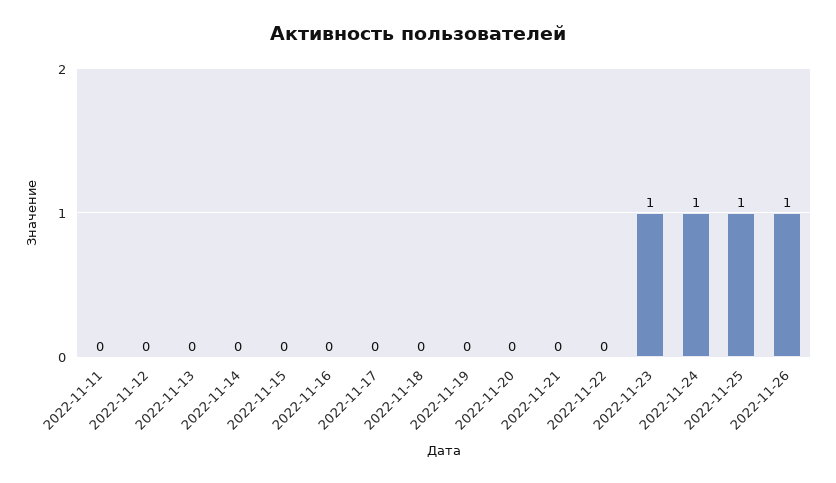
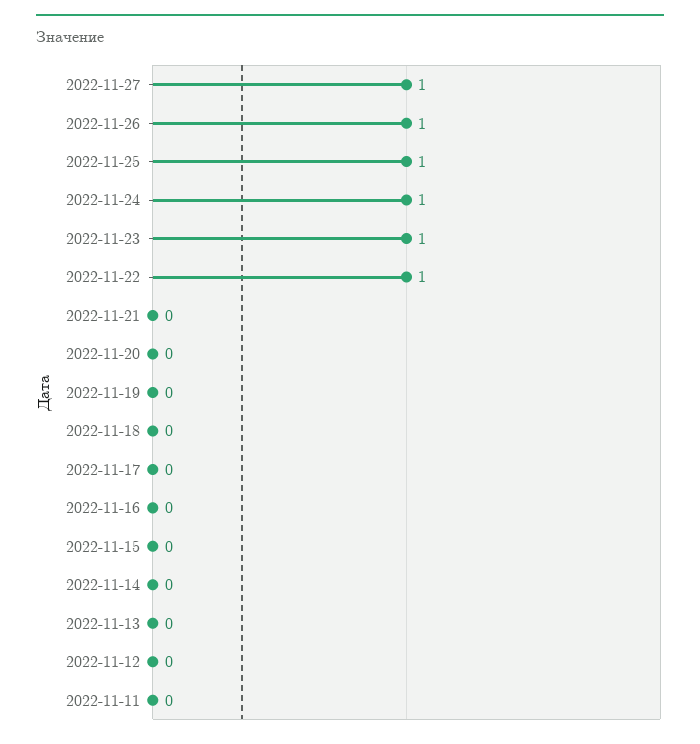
2022-11-22: 0 -> 1
2022-11-27: none -> 1

